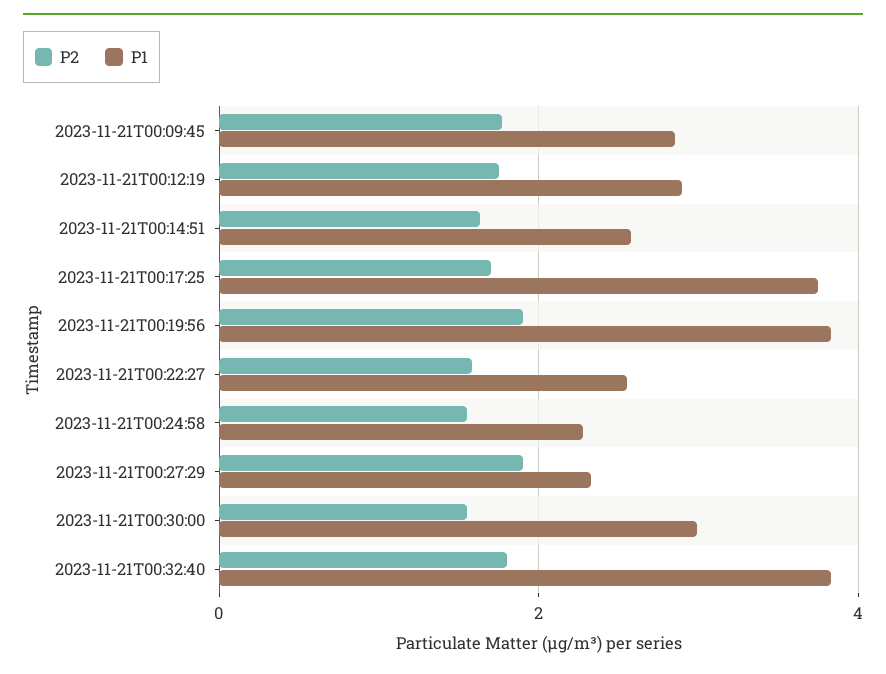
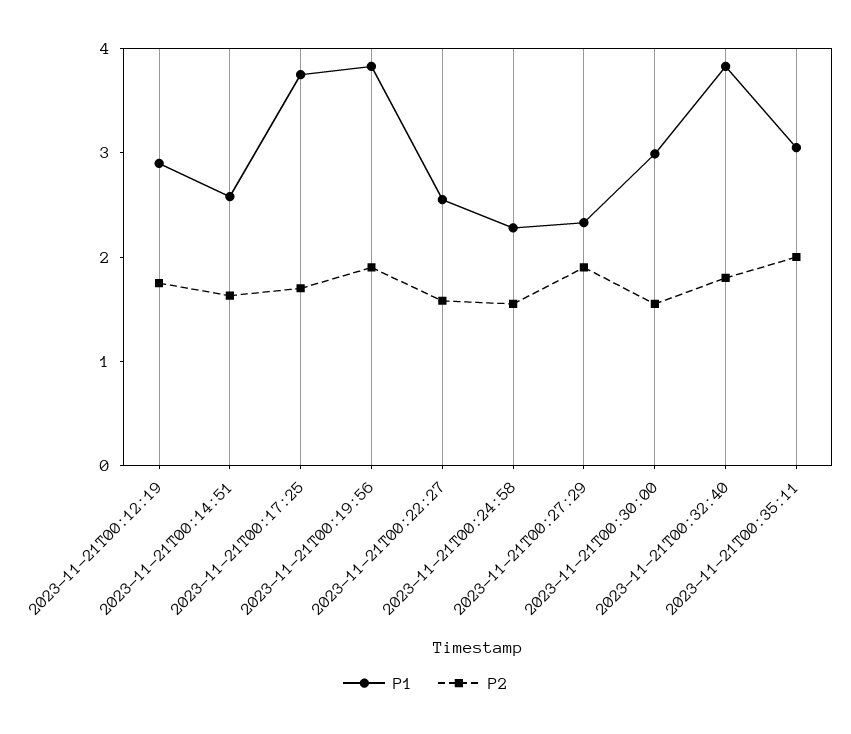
P2, 2023-11-21T00:09:45: 1.8 -> none
P1, 2023-11-21T00:09:45: 2.8 -> none
P1, 2023-11-21T00:35:11: none -> 3
P2, 2023-11-21T00:35:11: none -> 2

